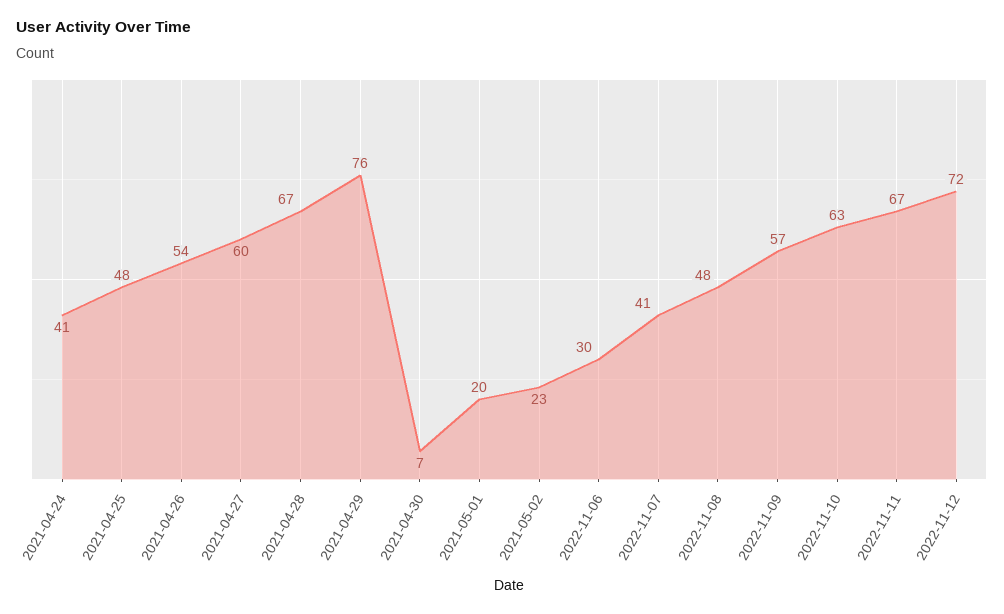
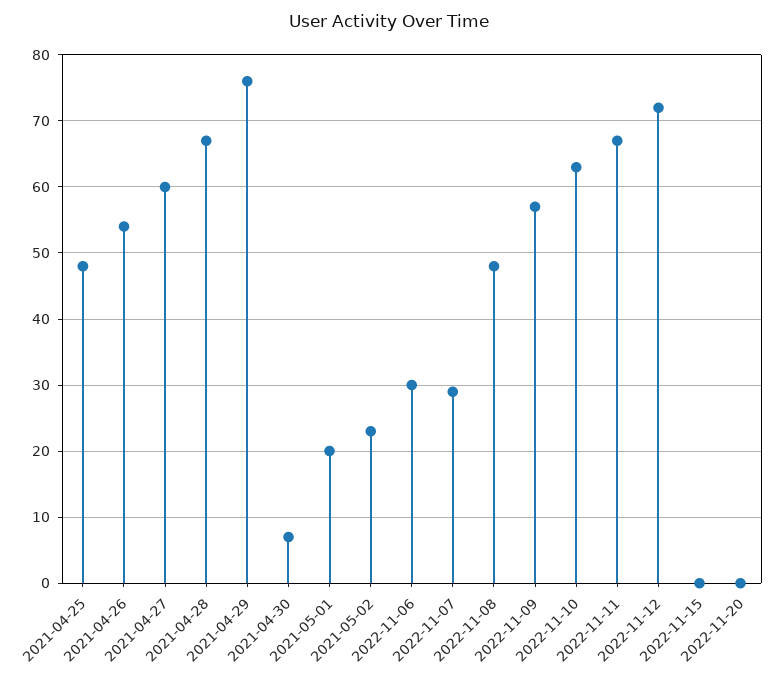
2021-04-24: 41 -> none
2022-11-07: 41 -> 29
2022-11-15: none -> 0
2022-11-20: none -> 0

